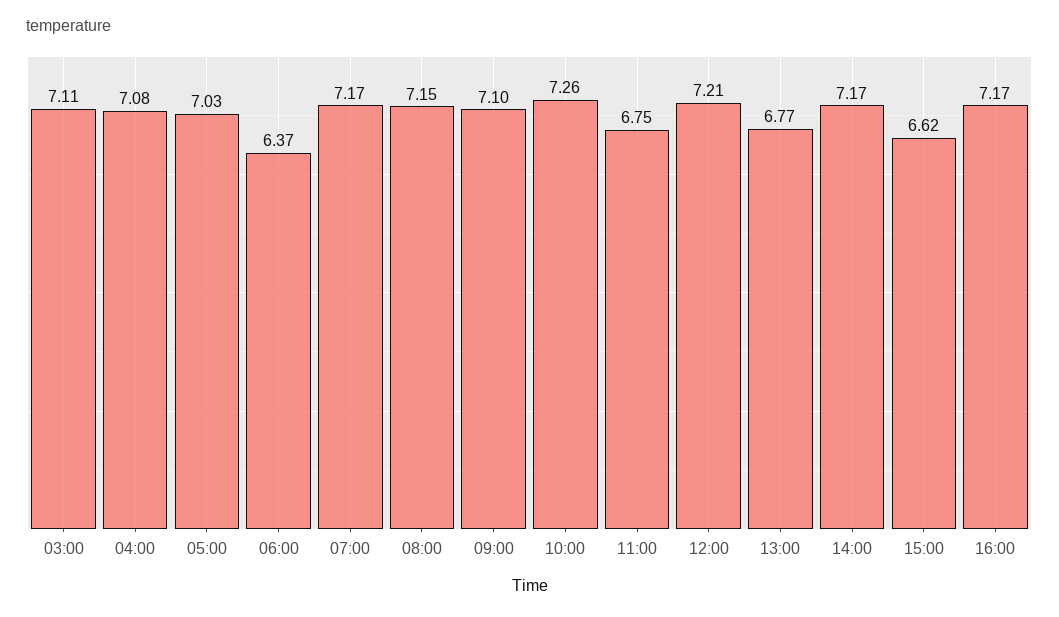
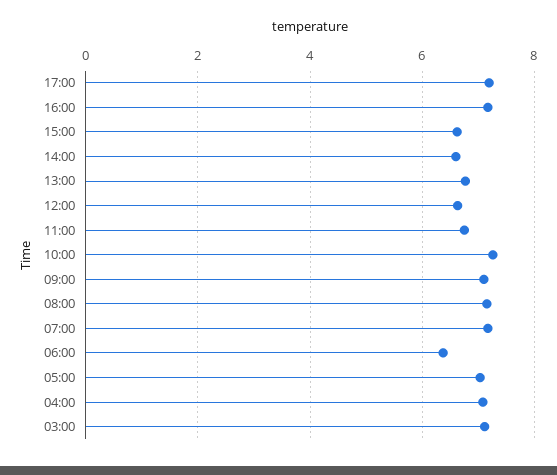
12:00: 7.21 -> 6.6
14:00: 7.17 -> 6.6
17:00: none -> 7.2

